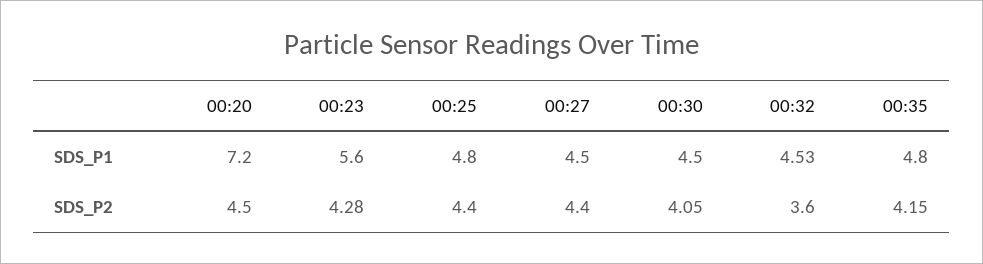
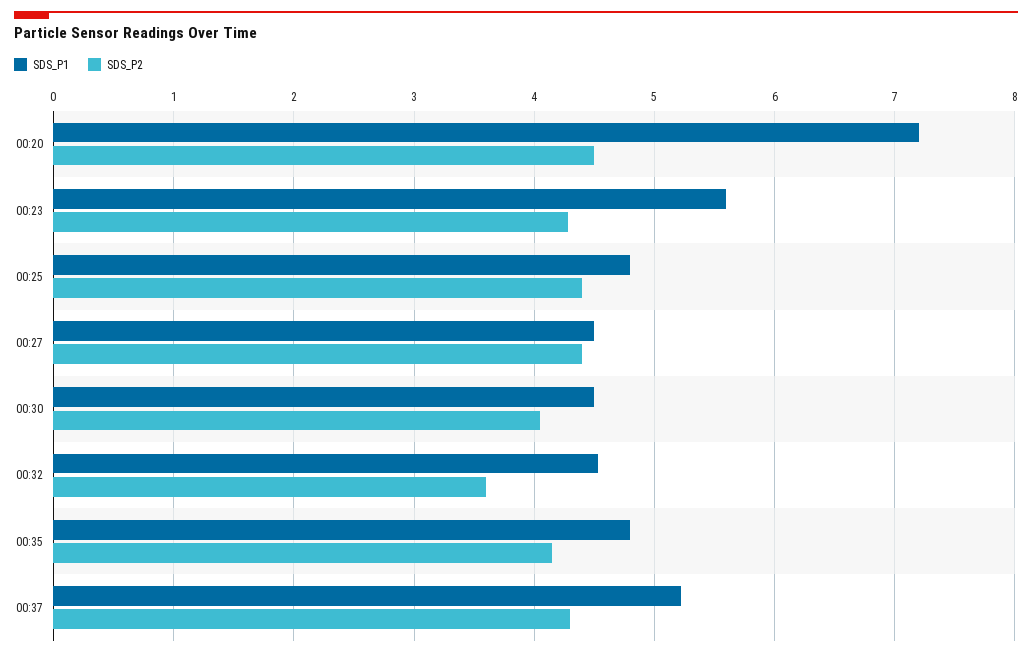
SDS_P1, 00:37: none -> 5.2
SDS_P2, 00:37: none -> 4.3

